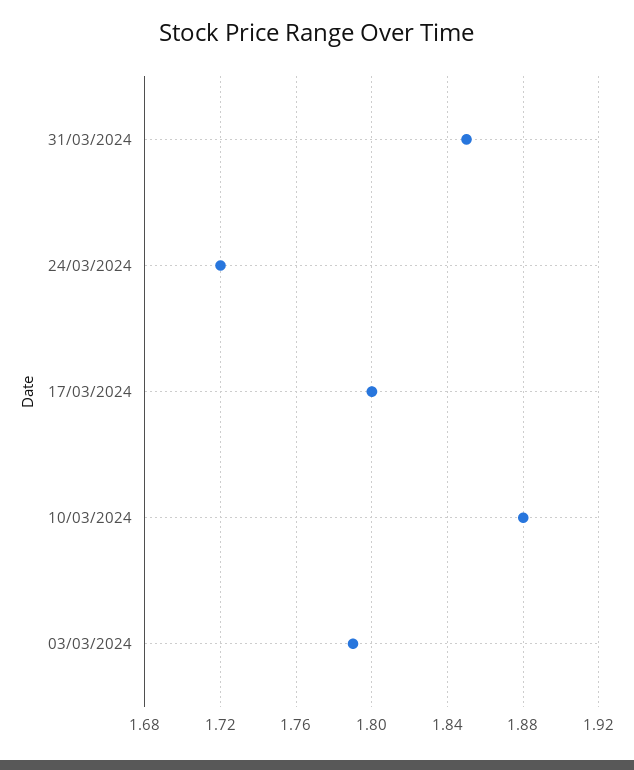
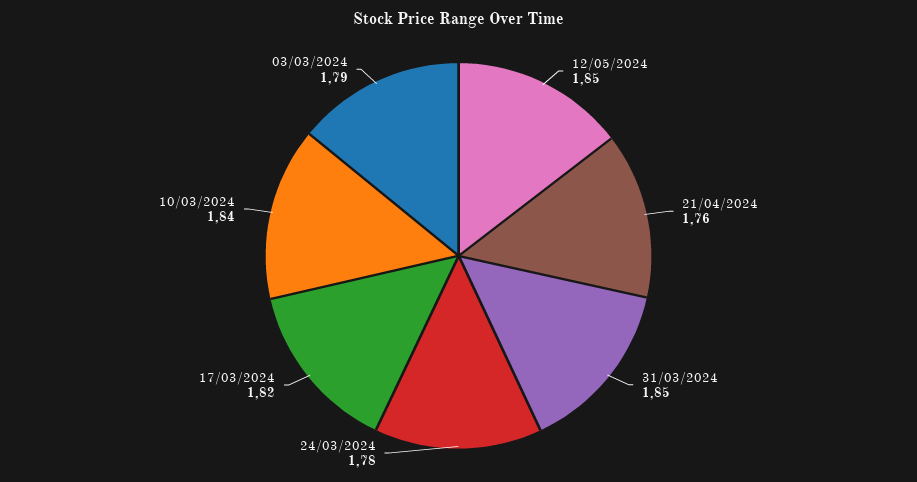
24/03/2024: 1.72 -> 1.78
17/03/2024: 1.8 -> 1.82
10/03/2024: 1.88 -> 1.84
12/05/2024: none -> 1.85
21/04/2024: none -> 1.76

